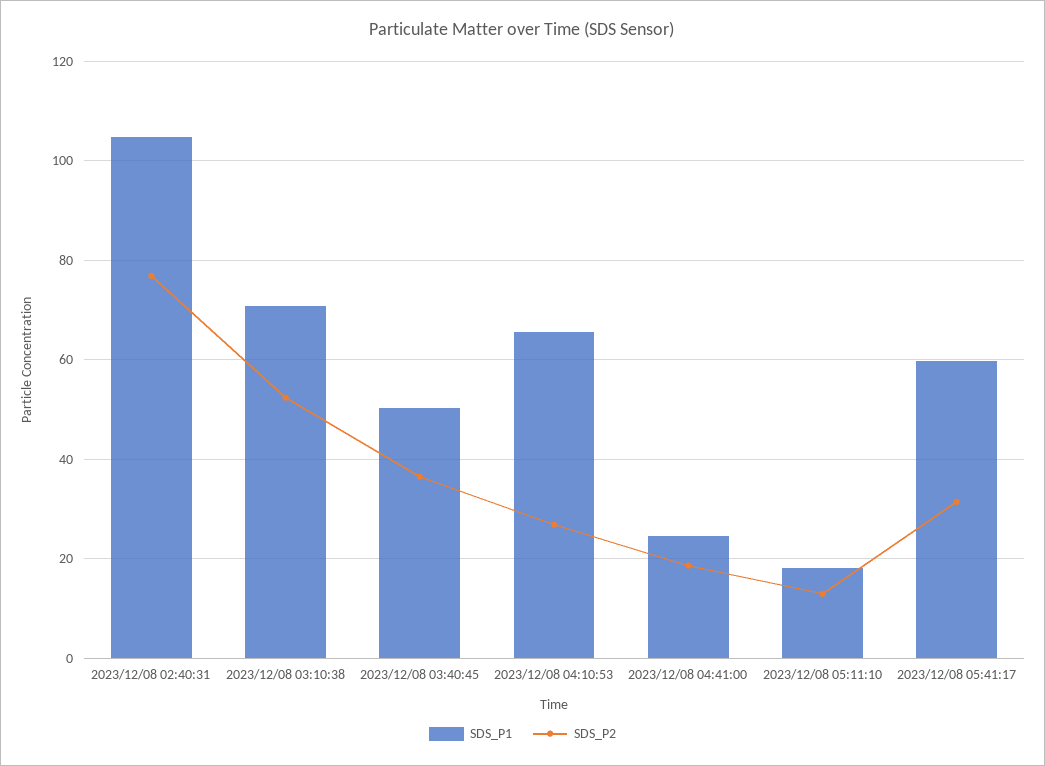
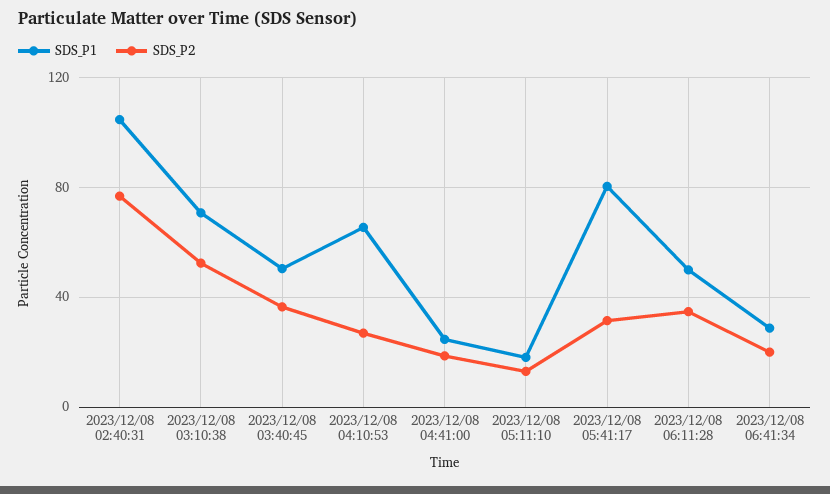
SDS_P1, 2023/12/08 05:41:17: 60 -> 80
SDS_P1, 2023/12/08 06:11:28: none -> 50
SDS_P2, 2023/12/08 06:11:28: none -> 35
SDS_P1, 2023/12/08 06:41:34: none -> 30
SDS_P2, 2023/12/08 06:41:34: none -> 20

